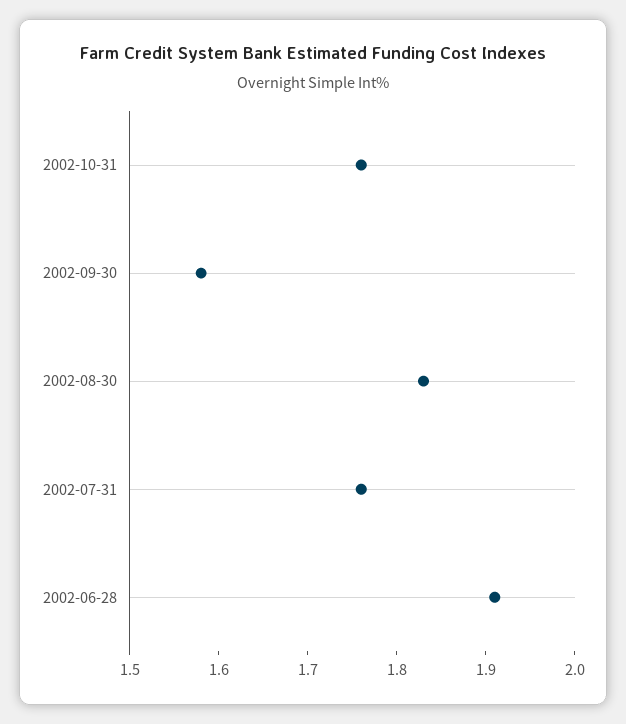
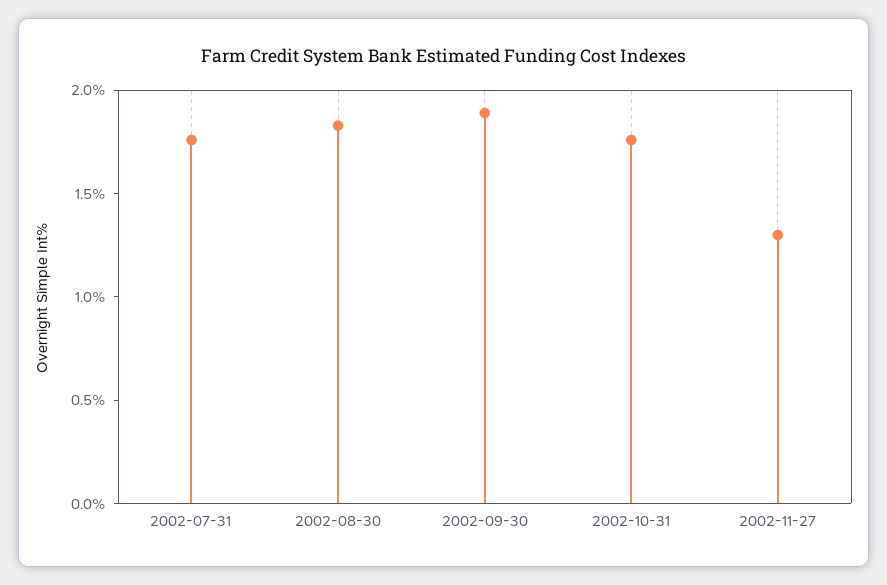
2002-09-30: 1.58 -> 1.9
2002-06-28: 1.91 -> none
2002-11-27: none -> 1.3

